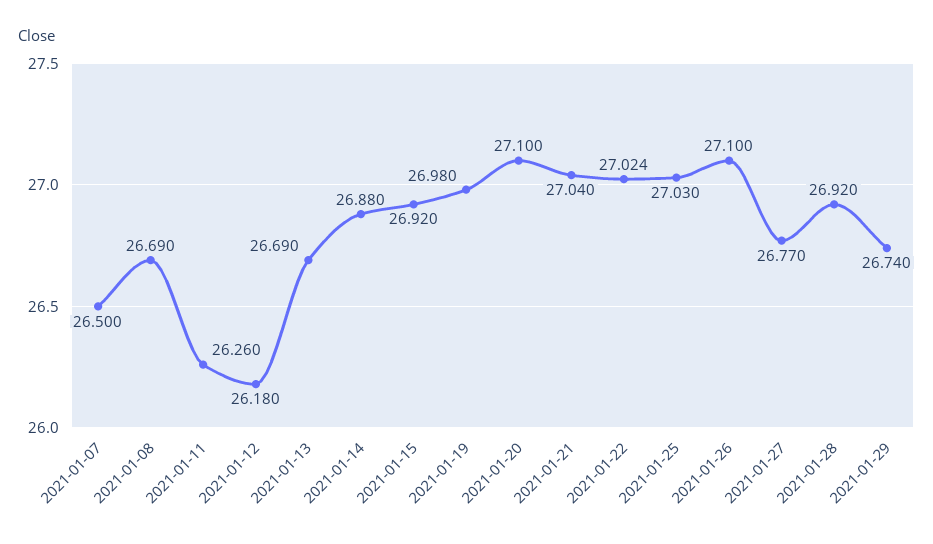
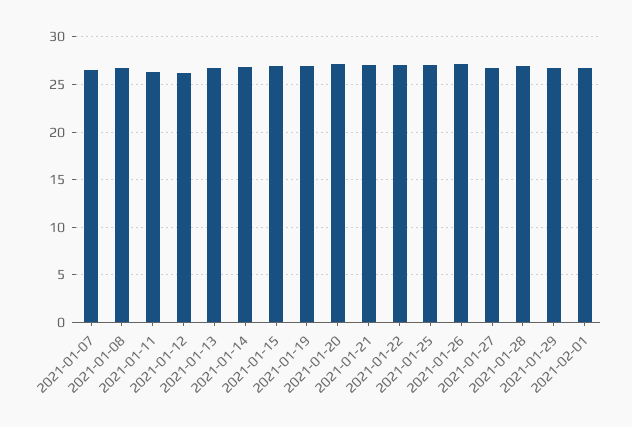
2021-02-01: none -> 27

